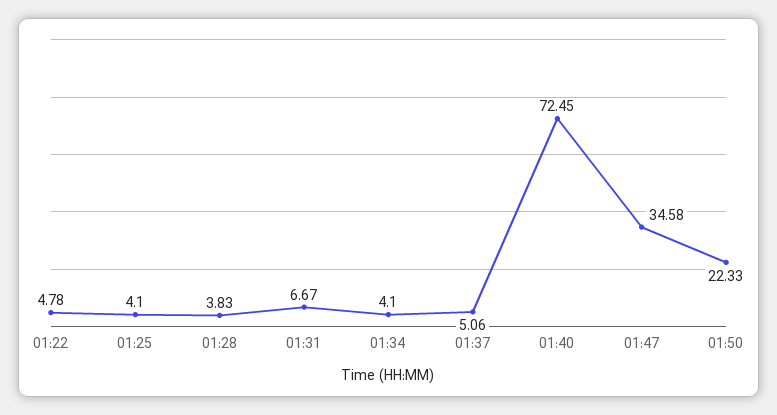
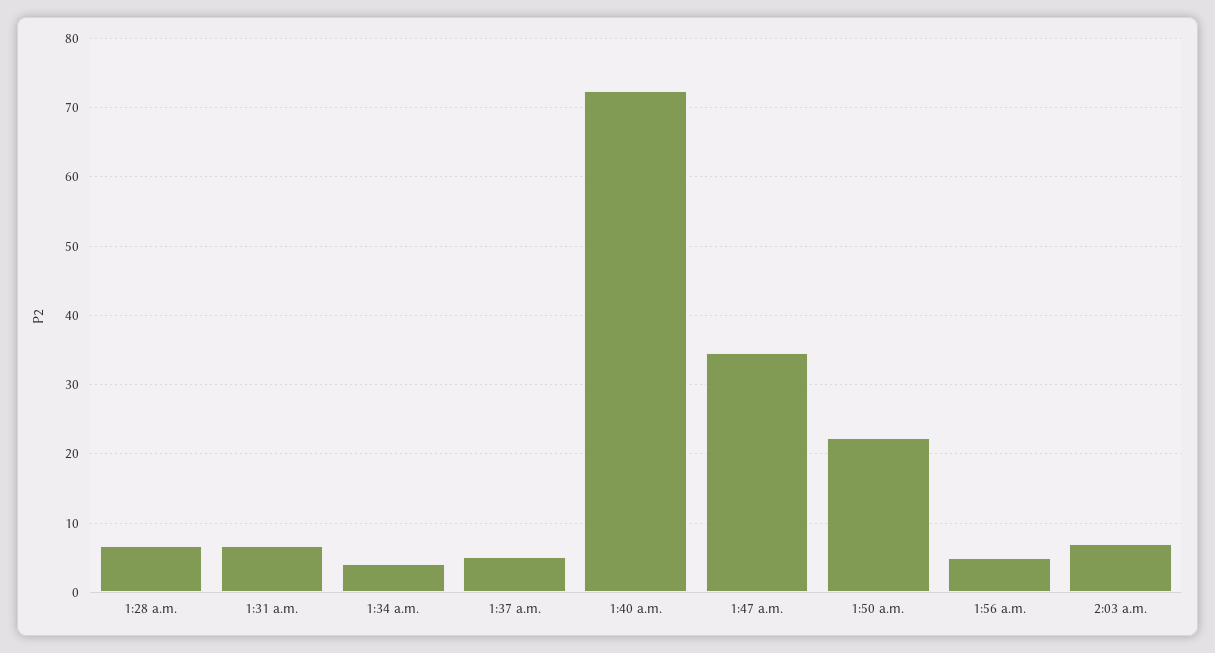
01:22: 4.78 -> none
01:25: 4.1 -> none
01:28: 3.83 -> 7
1:56 a.m.: none -> 5
2:03 a.m.: none -> 7

